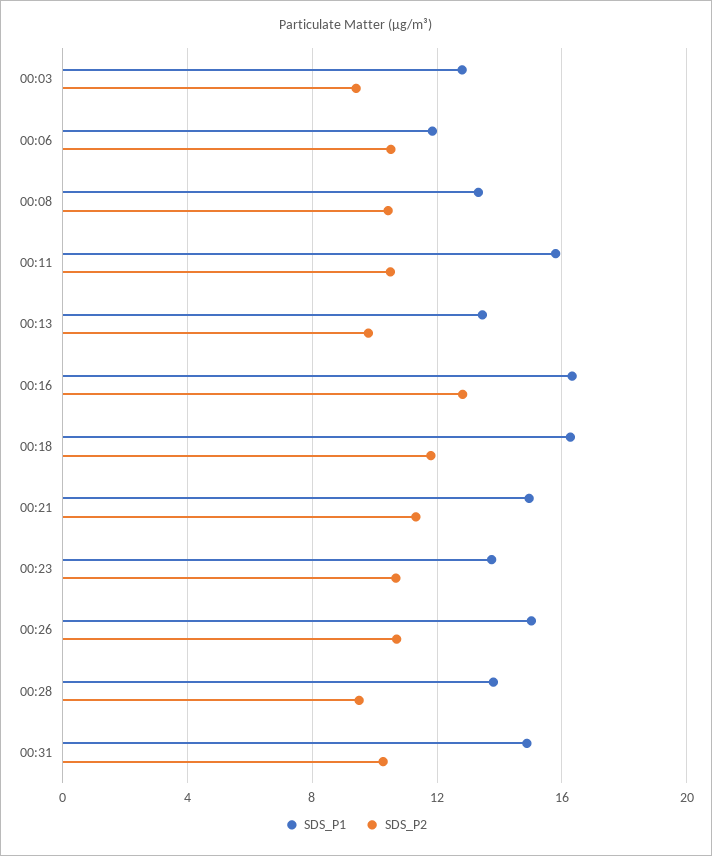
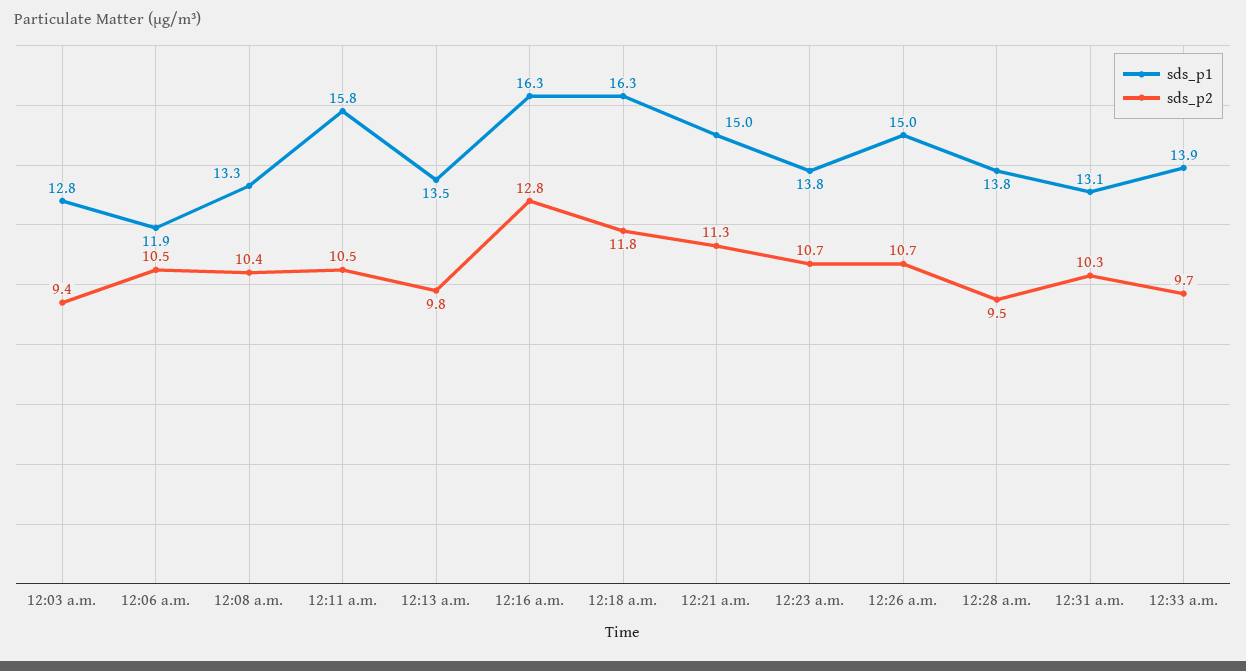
SDS_P1, 00:31: 15 -> 13.1
SDS_P1, 12:33 a.m.: none -> 13.9
SDS_P2, 12:33 a.m.: none -> 9.7

